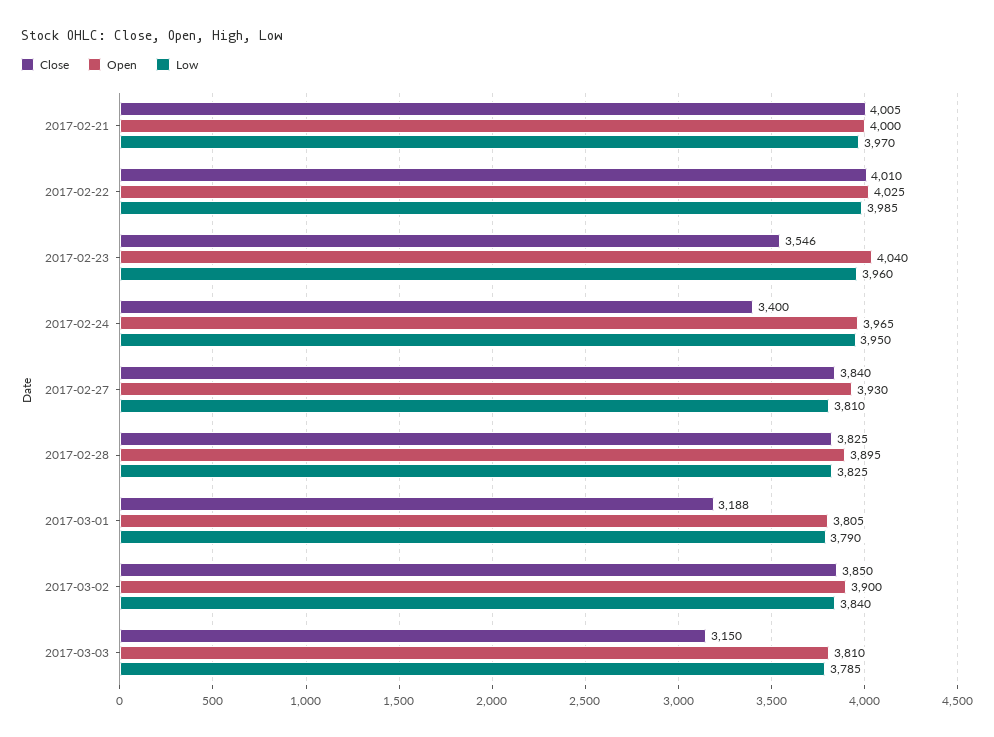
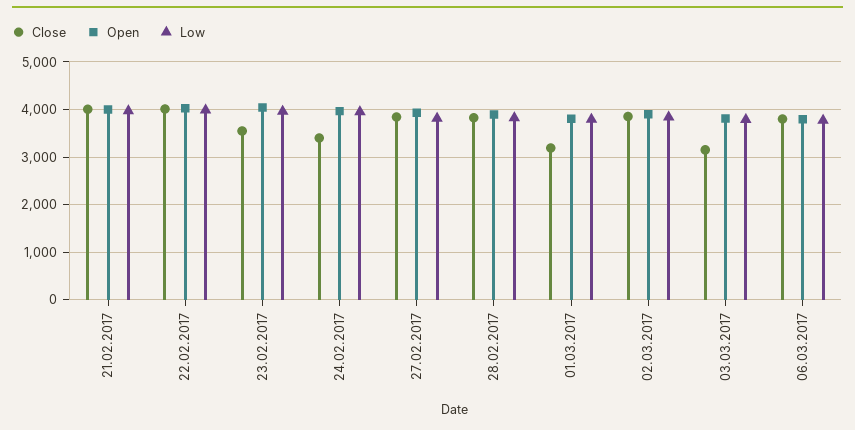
Close, 06.03.2017: none -> 3800
Open, 06.03.2017: none -> 3800
Low, 06.03.2017: none -> 3800

